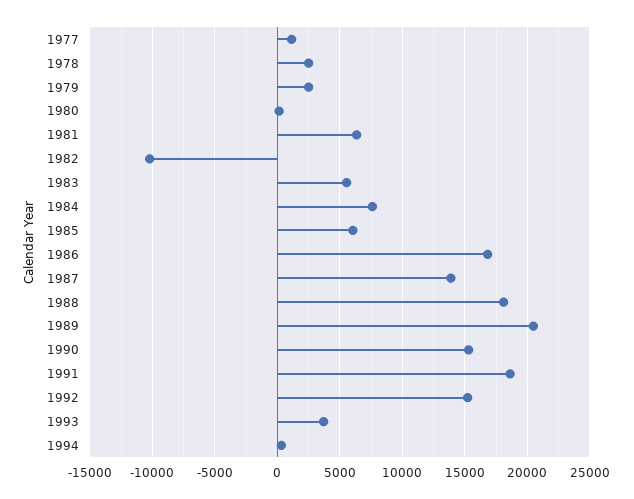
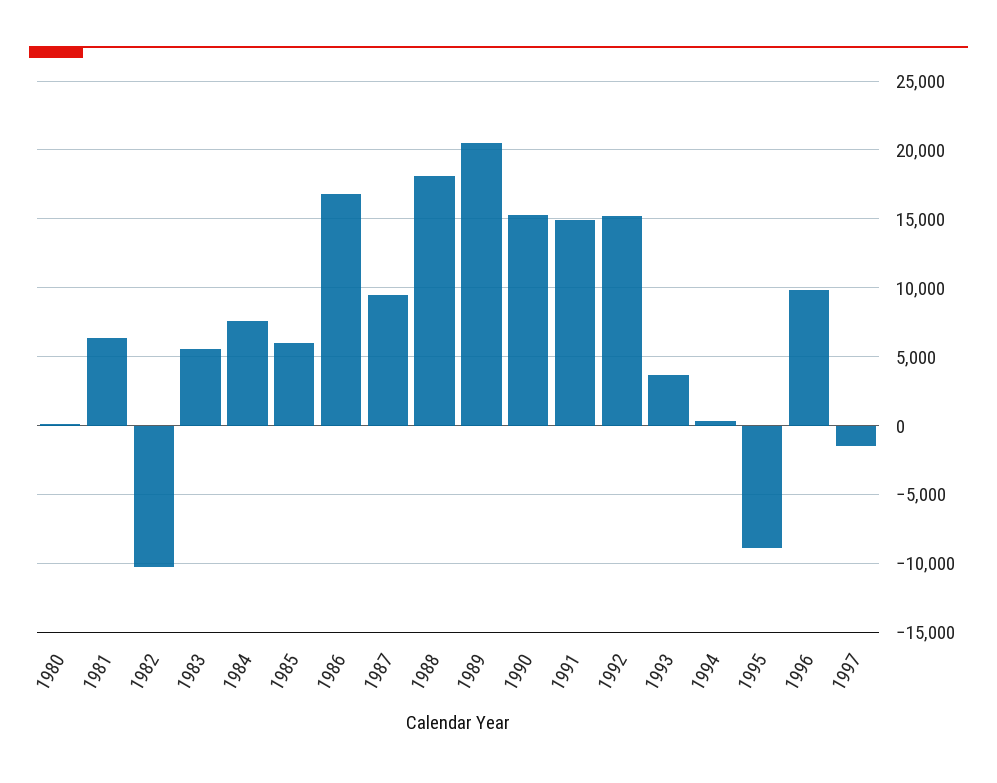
1977: 1000 -> none
1978: 2500 -> none
1979: 2500 -> none
1987: 14000 -> 9500
1991: 18500 -> 15000
1995: none -> -9000
1996: none -> 10000
1997: none -> -1500

